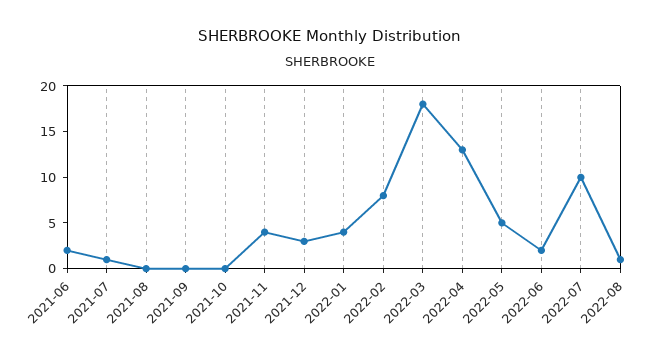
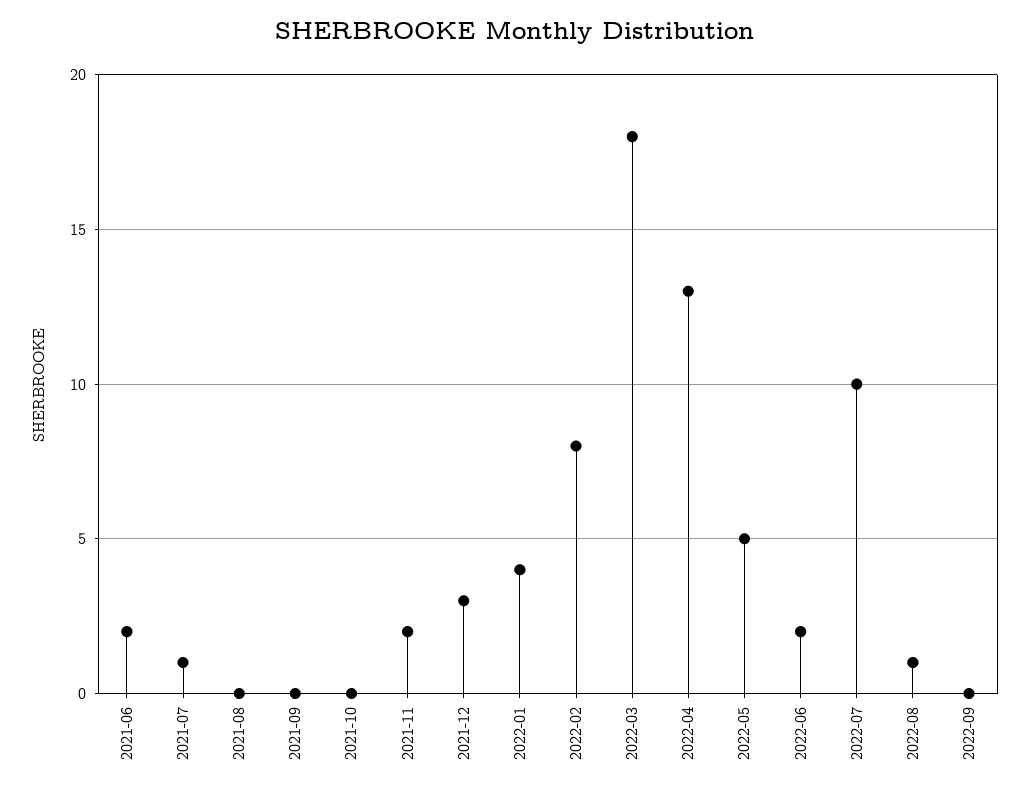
2021-11: 4 -> 2
2022-09: none -> 0

